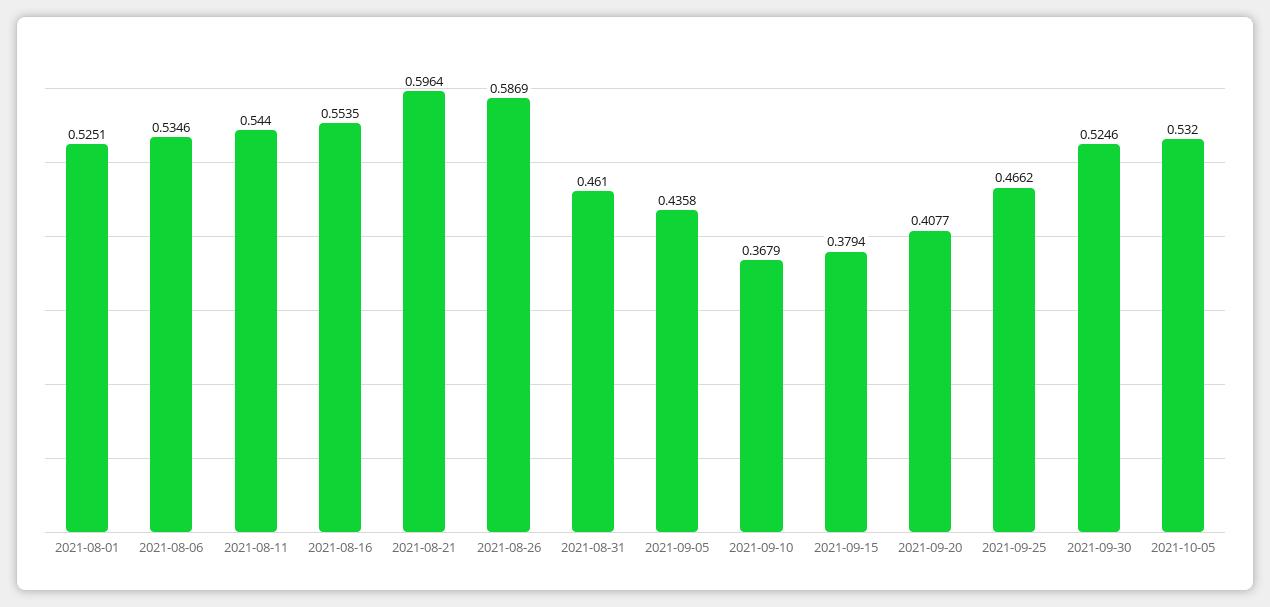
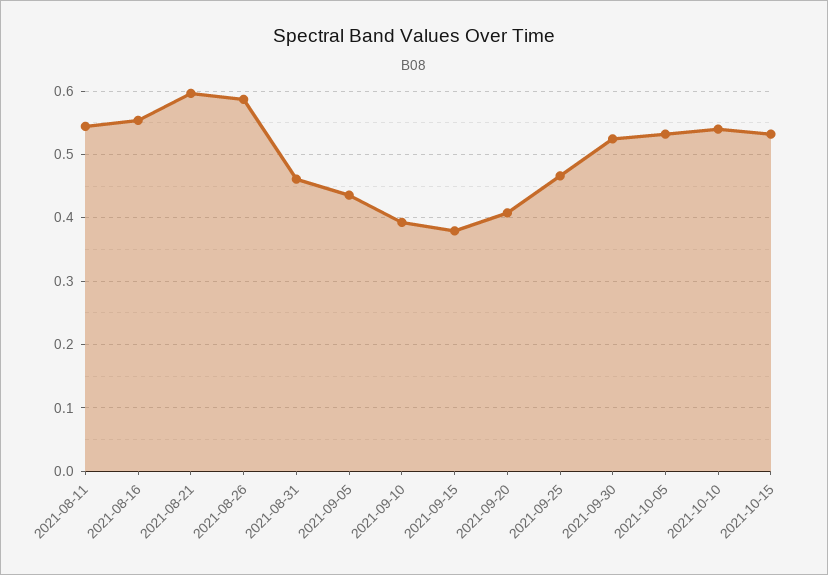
2021-08-01: 0.5251 -> none
2021-08-06: 0.5346 -> none
2021-09-10: 0.3679 -> 0.39
2021-10-10: none -> 0.54
2021-10-15: none -> 0.53

